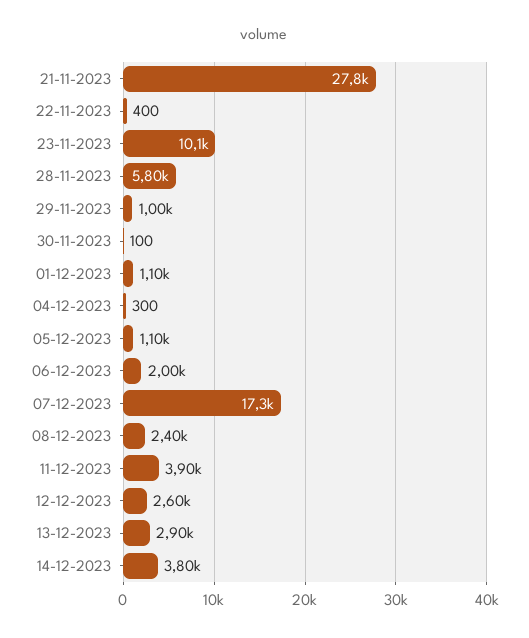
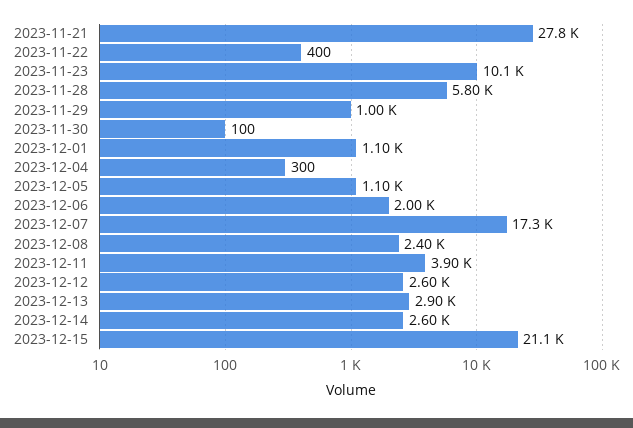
14-12-2023: 3800 -> 2600
2023-12-15: none -> 21100

